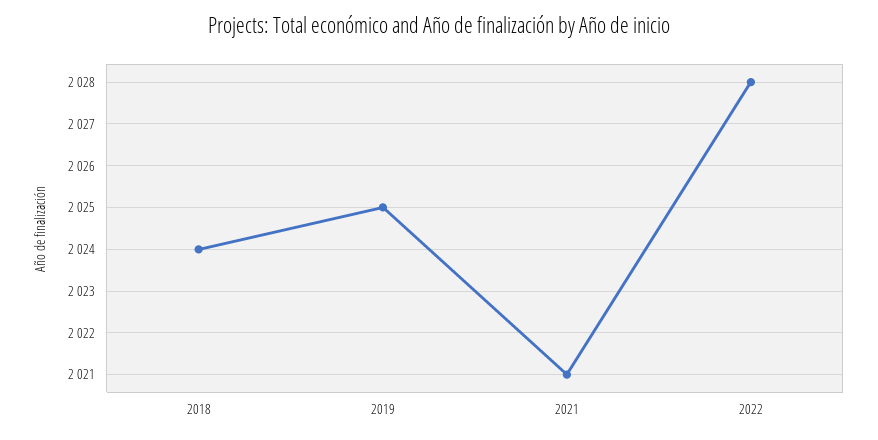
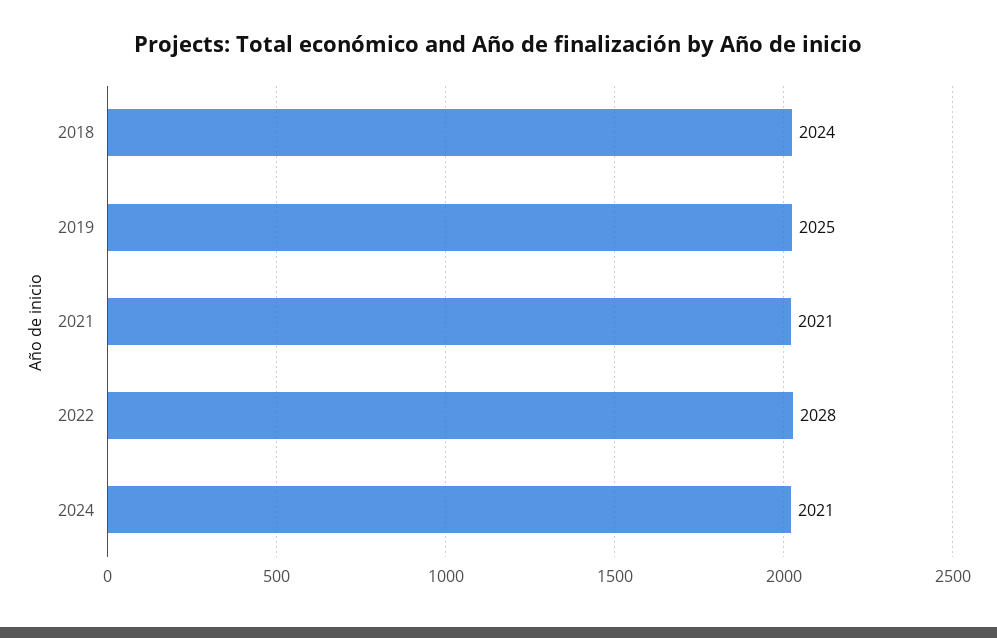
2024: none -> 2021

